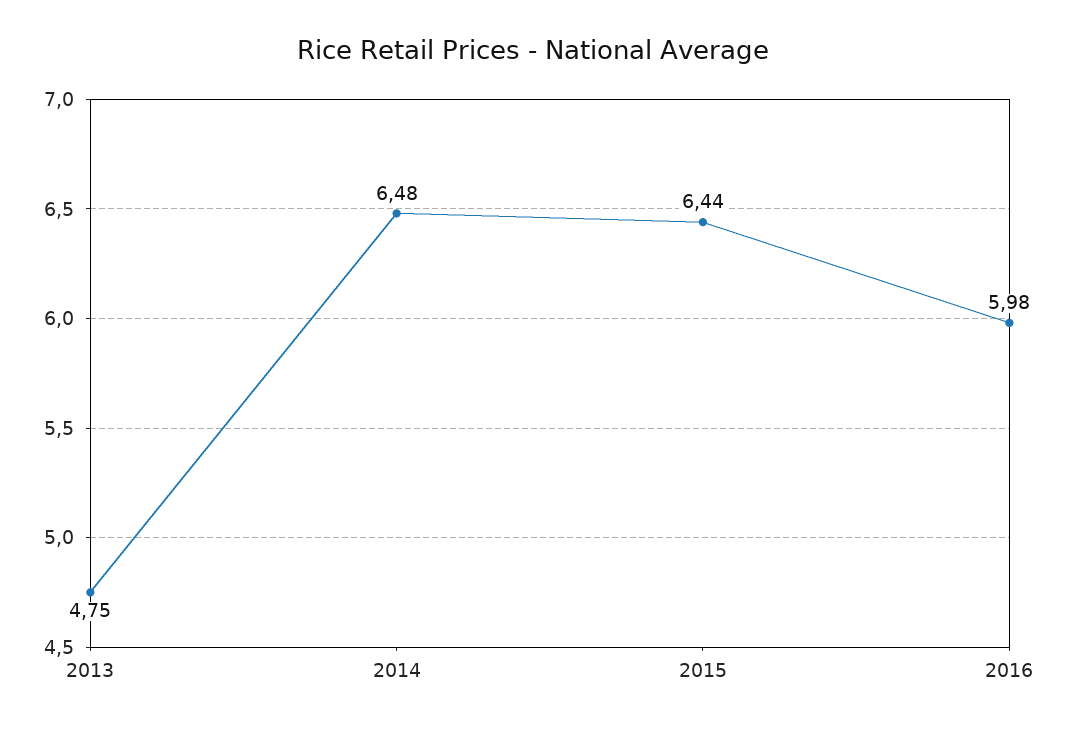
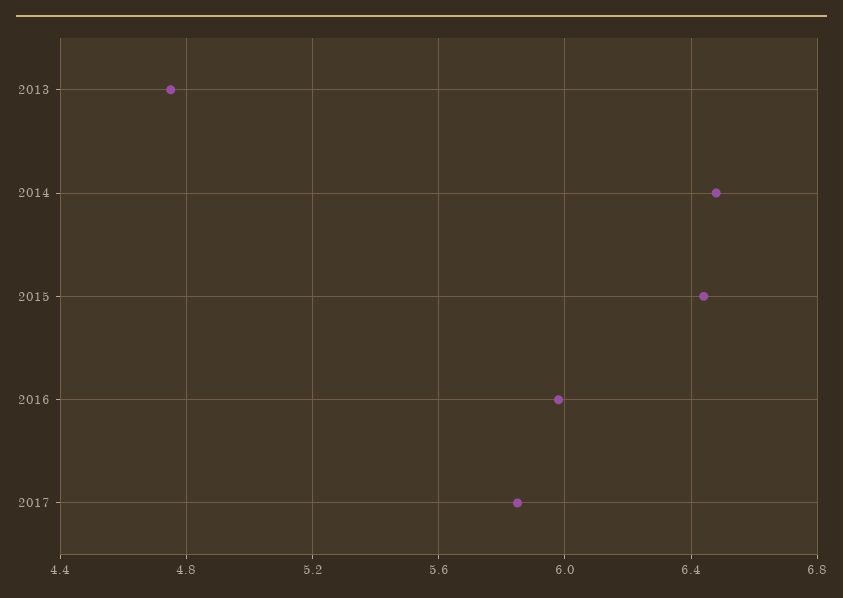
2017: none -> 5.85

